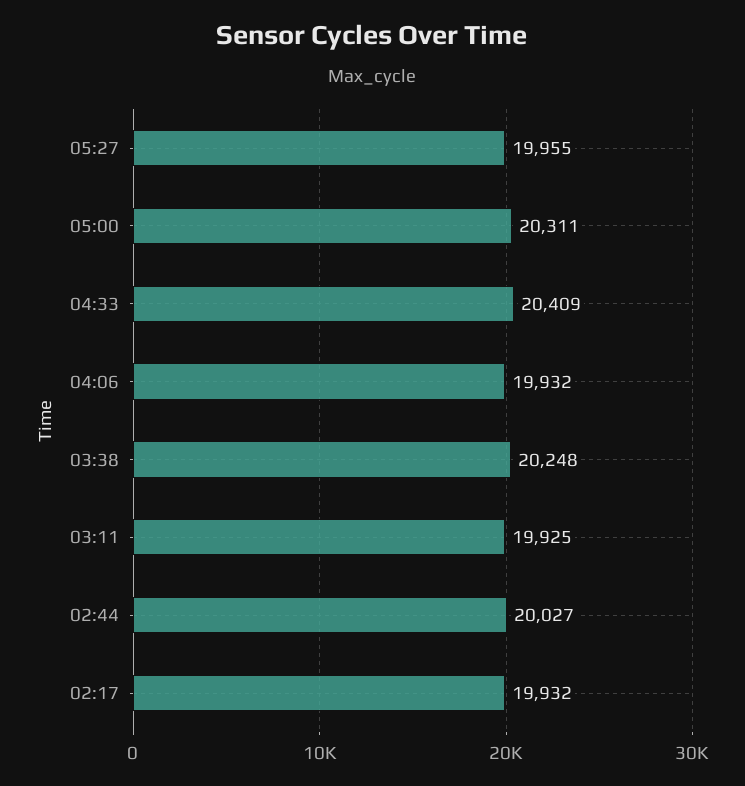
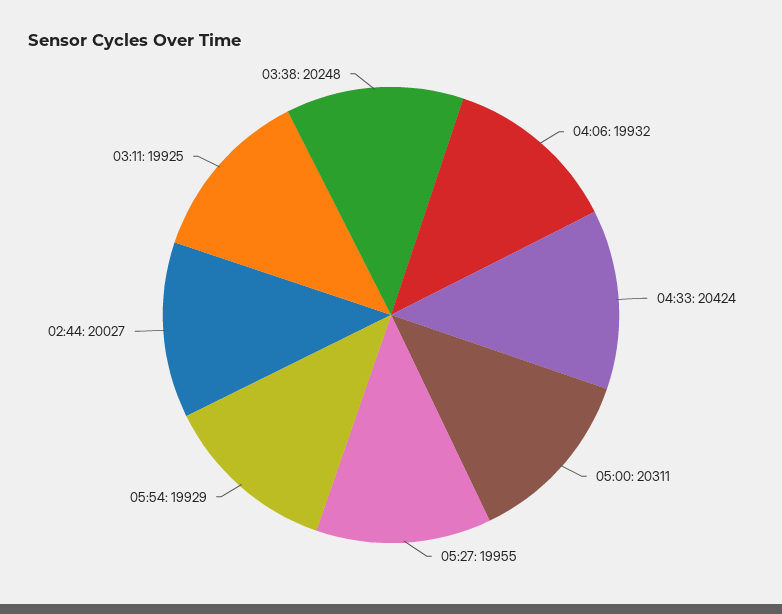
04:33: 20409 -> 20424
02:17: 19932 -> none
05:54: none -> 19929

